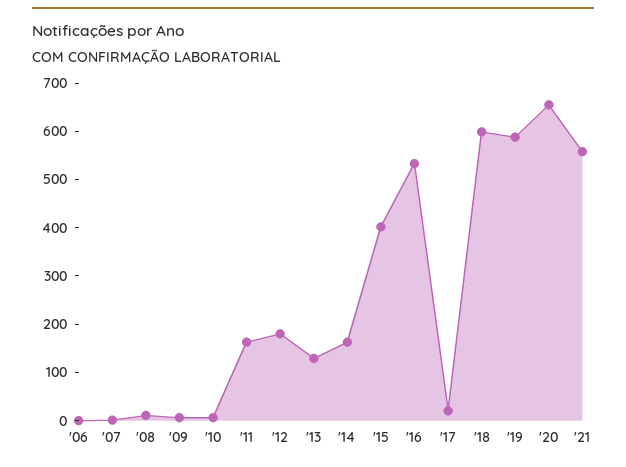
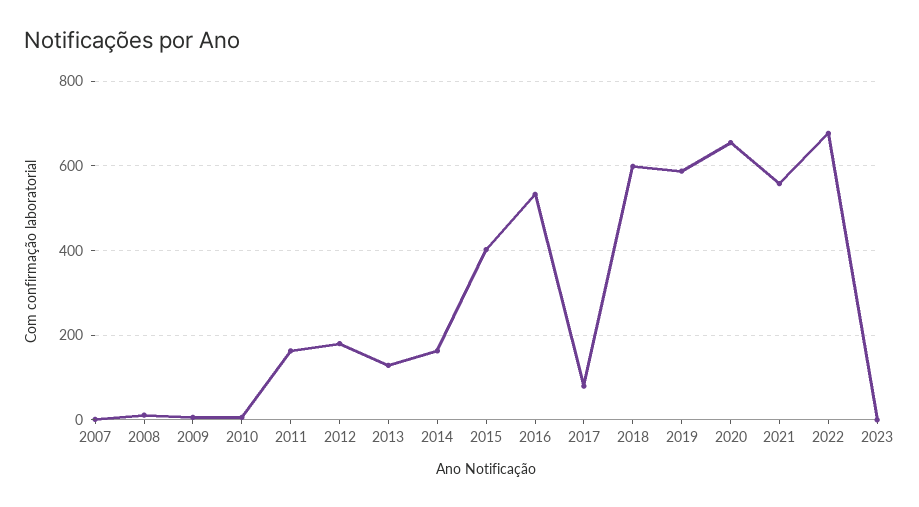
'06: 0 -> none
'17: 20 -> 80
2022: none -> 680
2023: none -> 0

